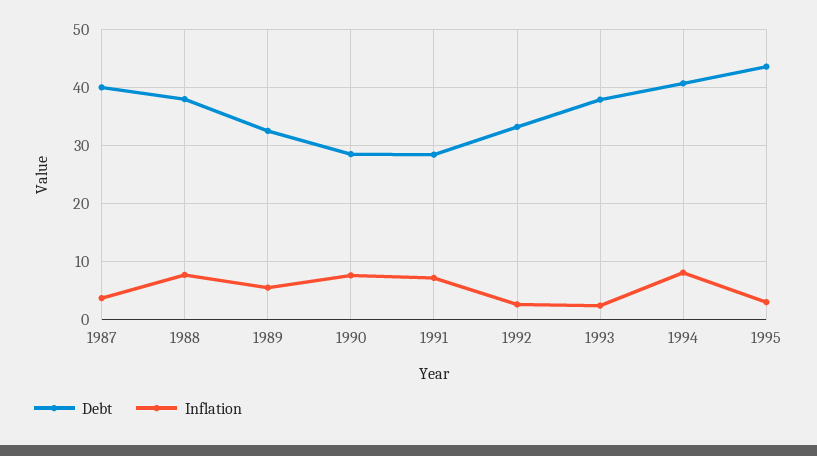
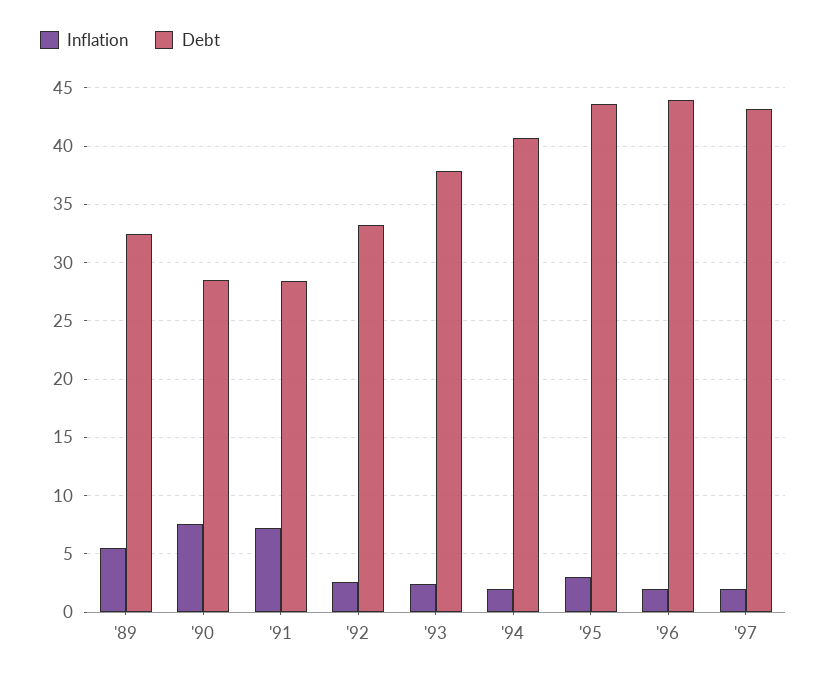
Debt, 1987: 40 -> none
Inflation, 1987: 4 -> none
Debt, 1988: 38 -> none
Inflation, 1988: 8 -> none
Inflation, 1994: 8 -> 2
Inflation, '96: none -> 2
Debt, '96: none -> 44
Inflation, '97: none -> 2
Debt, '97: none -> 43

